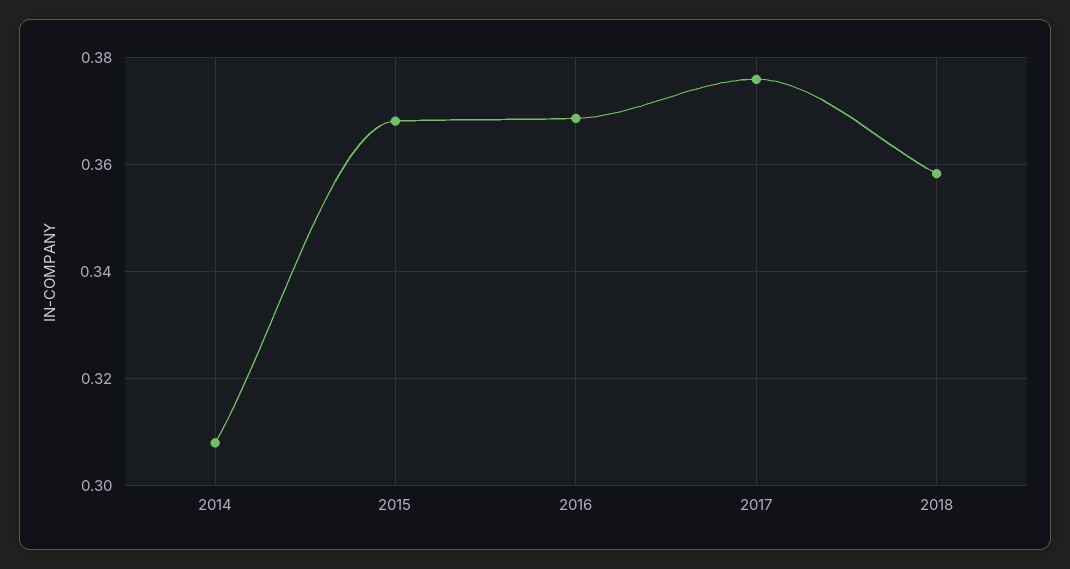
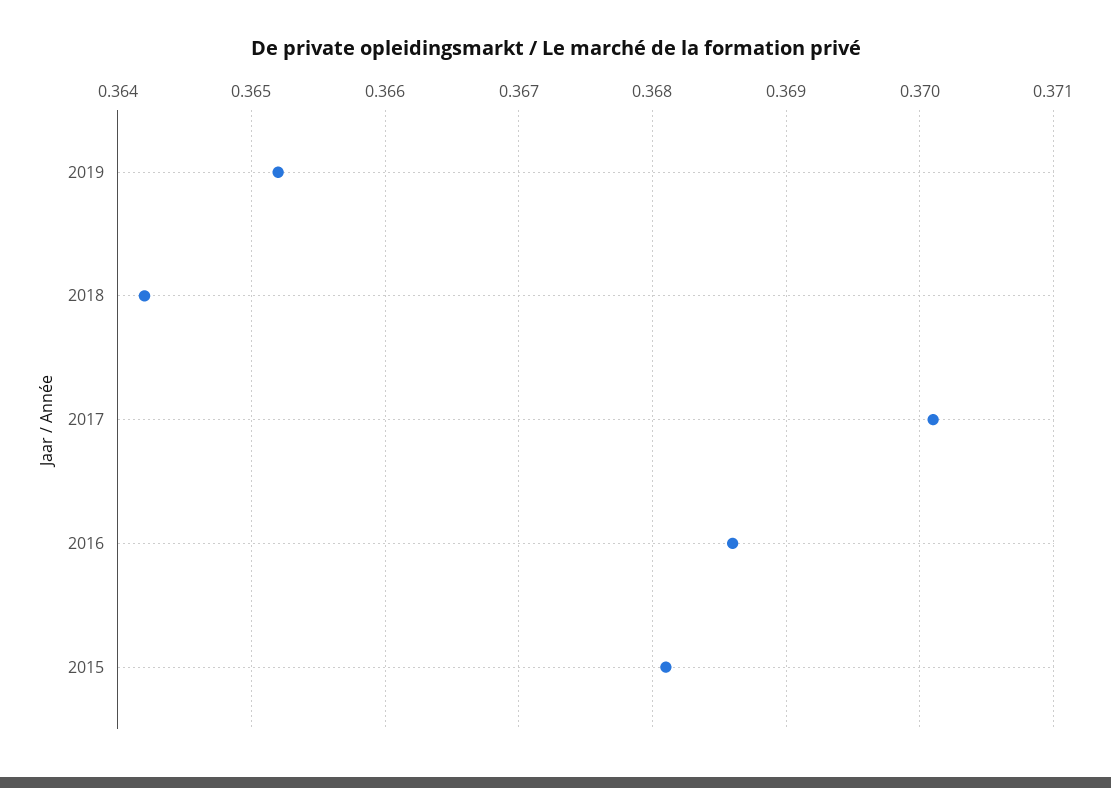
2014: 0.308 -> none
2017: 0.376 -> 0.3701
2018: 0.358 -> 0.3642
2019: none -> 0.3652

